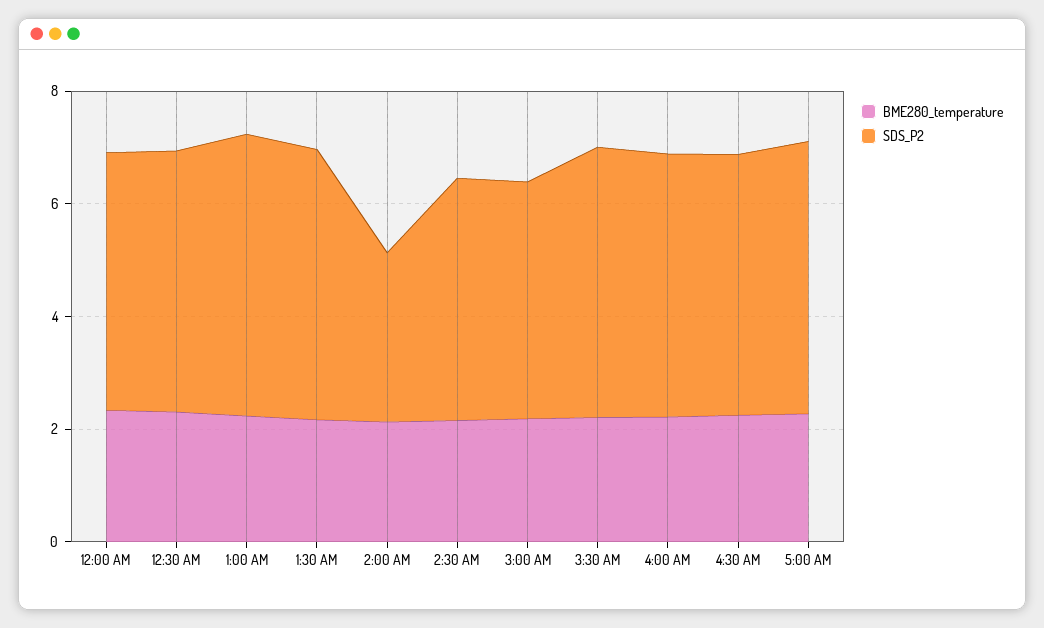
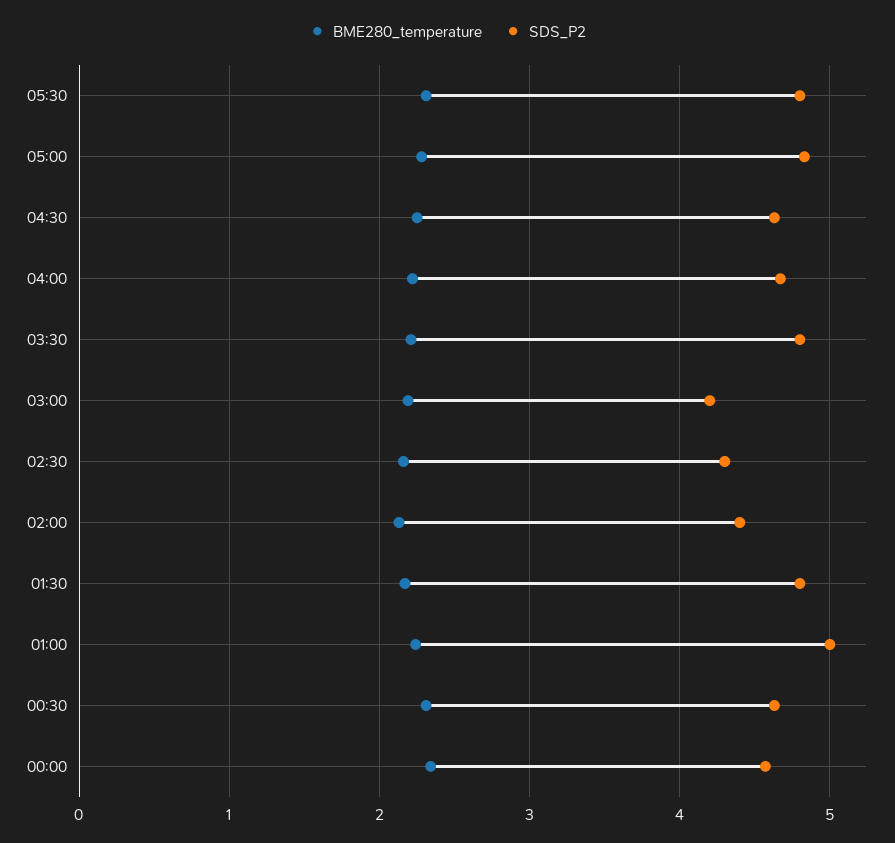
SDS_P2, 2:00 AM: 3 -> 4.4
BME280_temperature, 05:30: none -> 2.3
SDS_P2, 05:30: none -> 4.8

